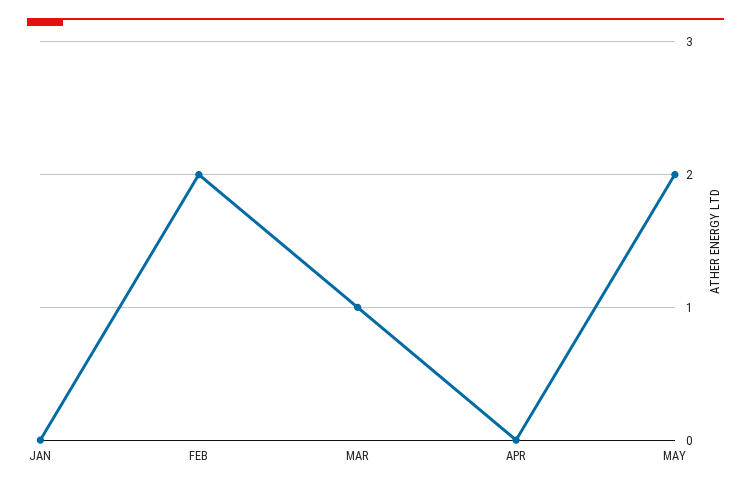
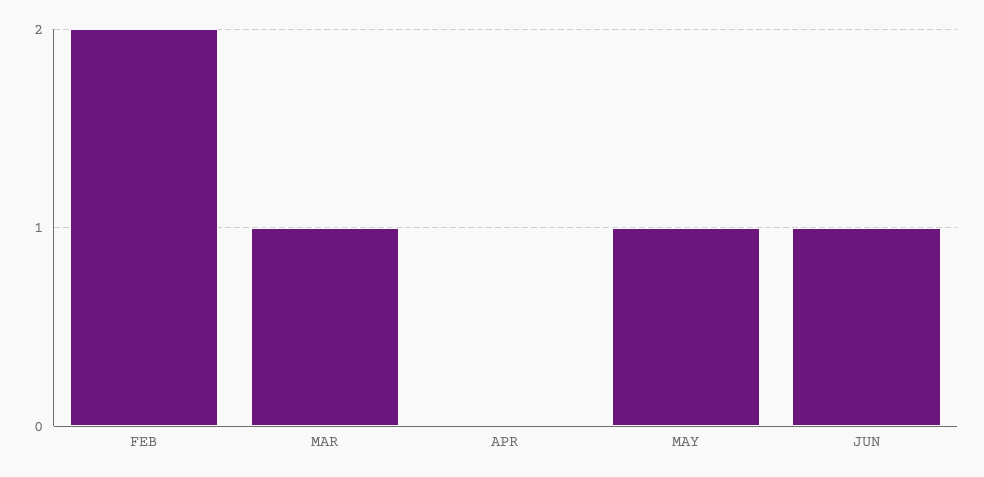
JAN: 0 -> none
MAY: 2 -> 1
JUN: none -> 1

